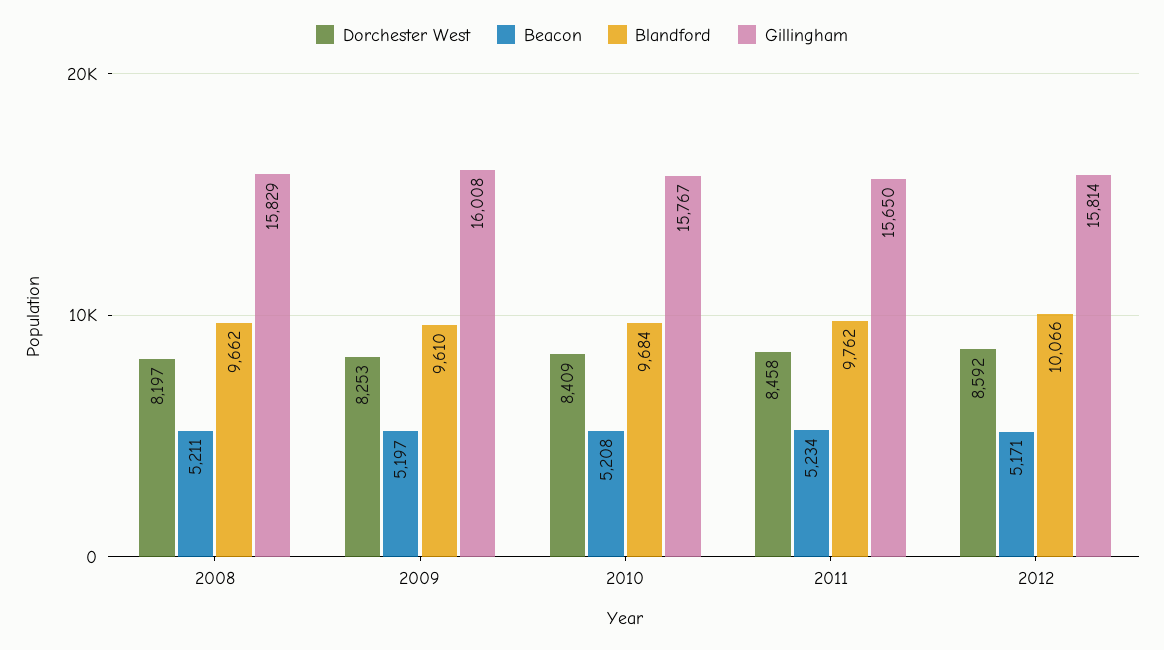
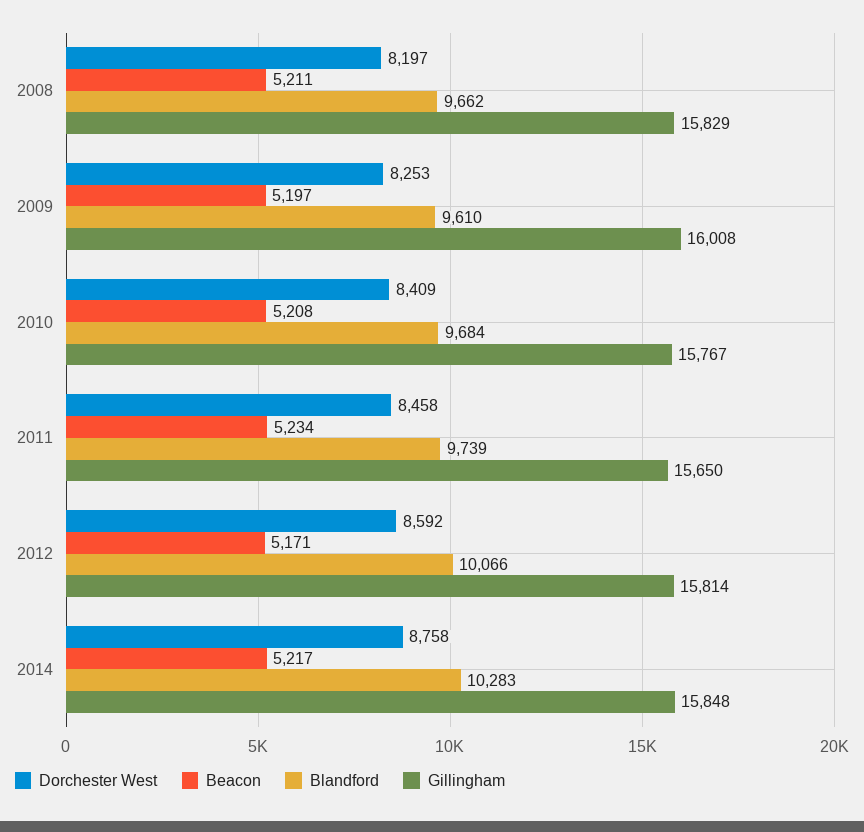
Blandford, 2011: 9762 -> 9739
Dorchester West, 2014: none -> 8758
Beacon, 2014: none -> 5217
Blandford, 2014: none -> 10283
Gillingham, 2014: none -> 15848

